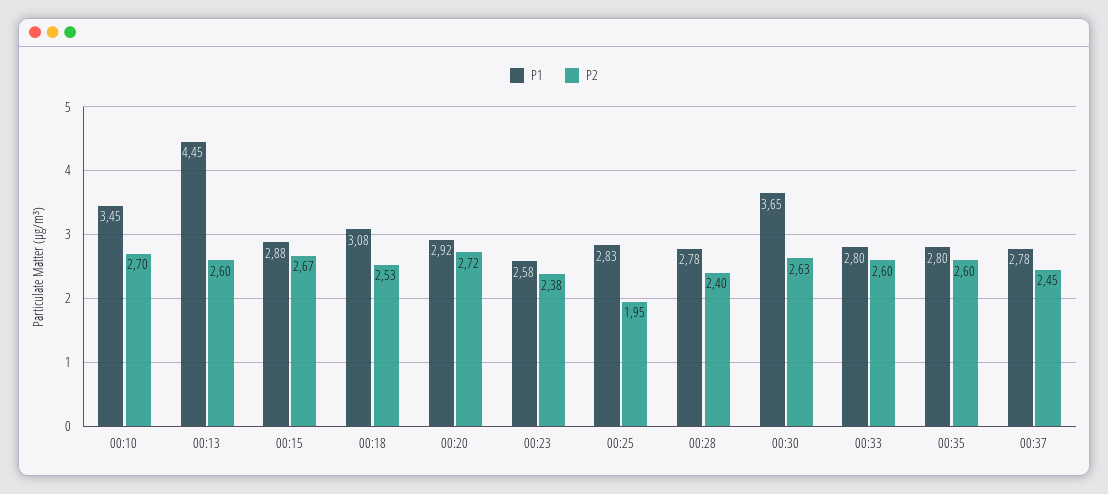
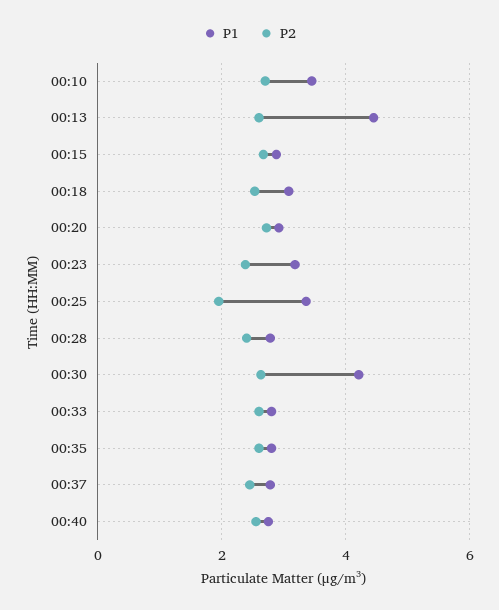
P1, 00:23: 2.58 -> 3.2
P1, 00:25: 2.83 -> 3.4
P1, 00:30: 3.65 -> 4.2
P1, 00:40: none -> 2.8
P2, 00:40: none -> 2.6

